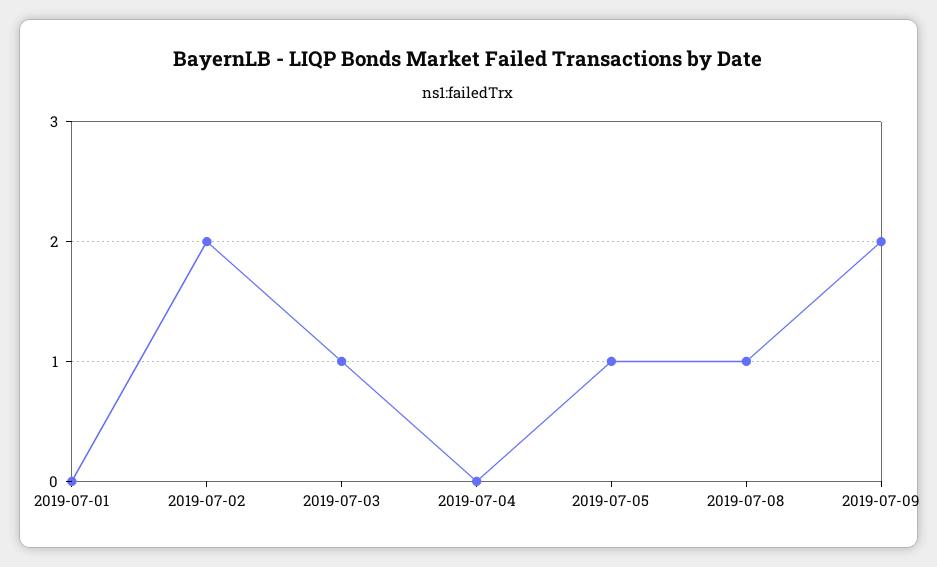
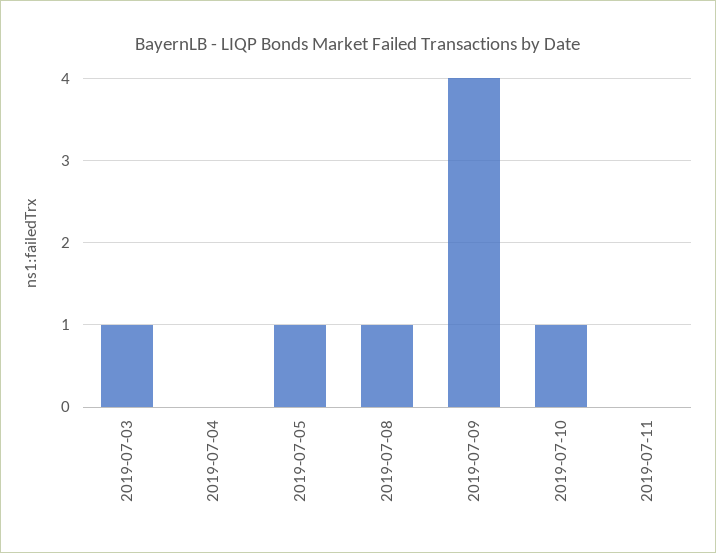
2019-07-01: 0 -> none
2019-07-02: 2 -> none
2019-07-09: 2 -> 4
2019-07-10: none -> 1
2019-07-11: none -> 0

